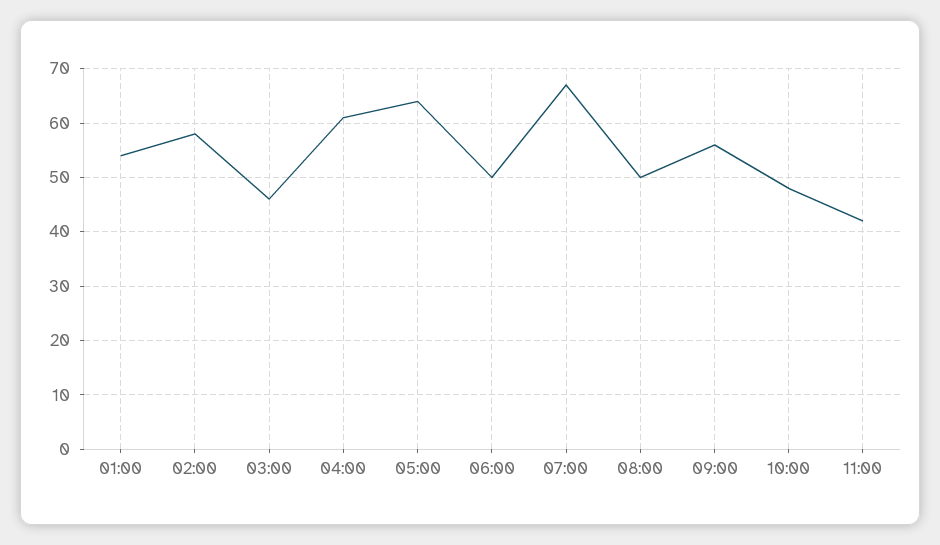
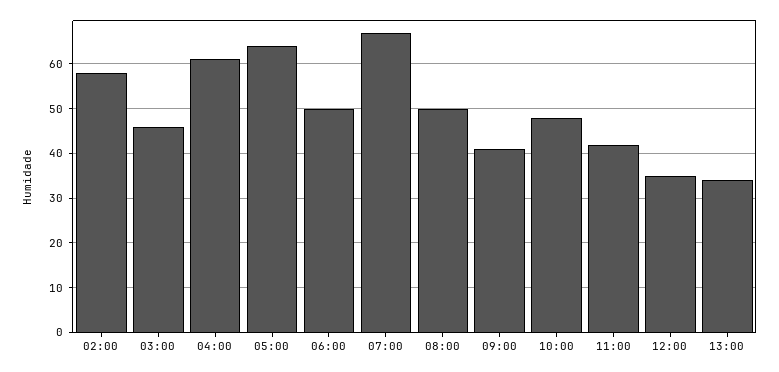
01:00: 55 -> none
09:00: 55 -> 40
12:00: none -> 35
13:00: none -> 35

